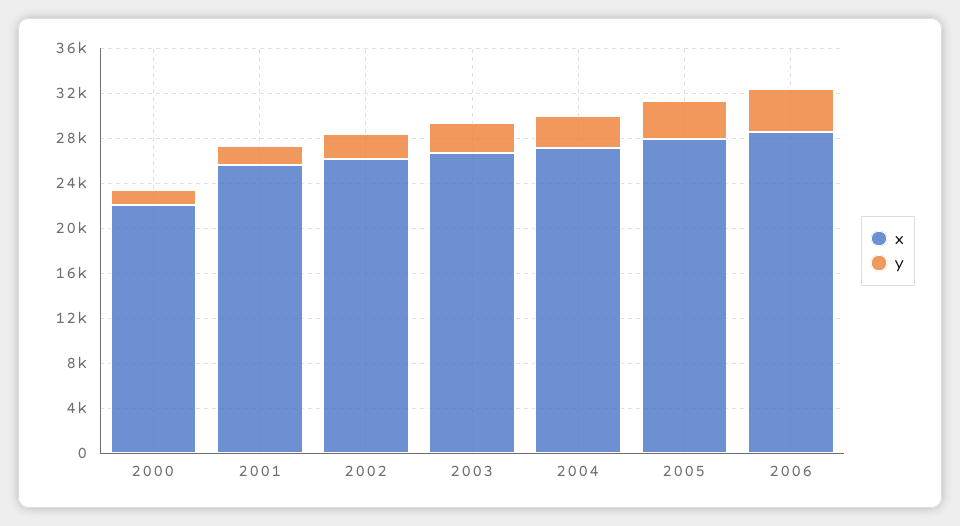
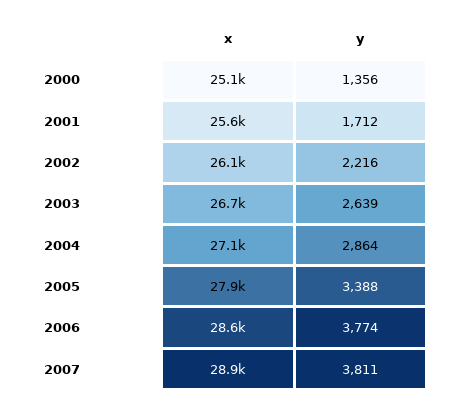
x, 2000: 22000 -> 25100
x, 2007: none -> 28900
y, 2007: none -> 3811

